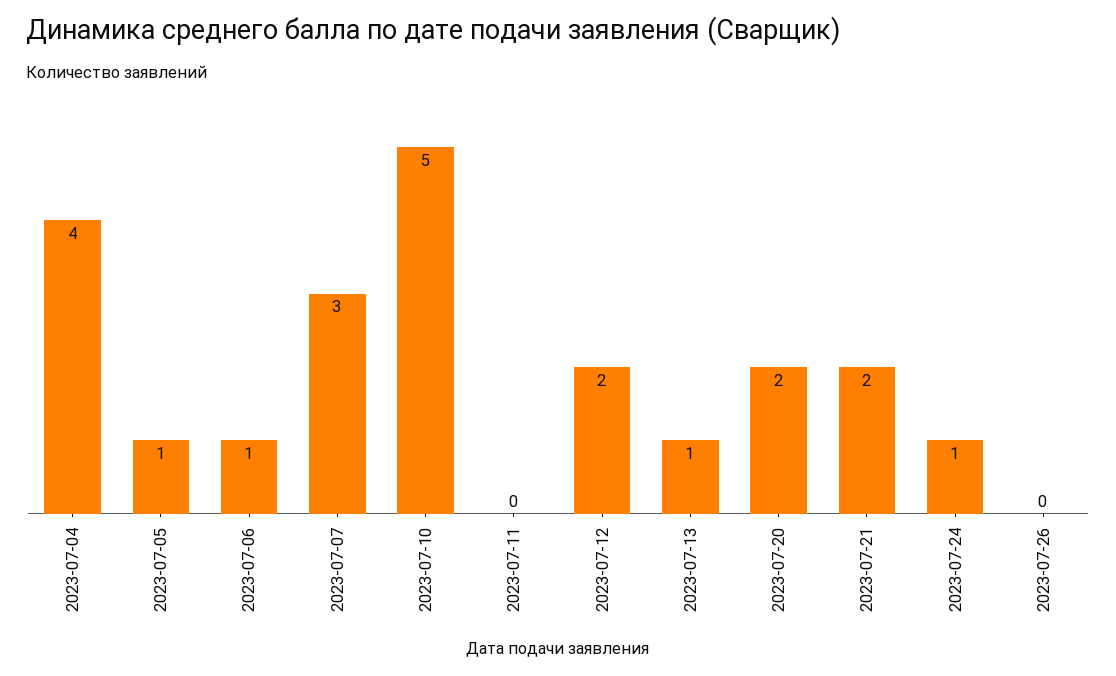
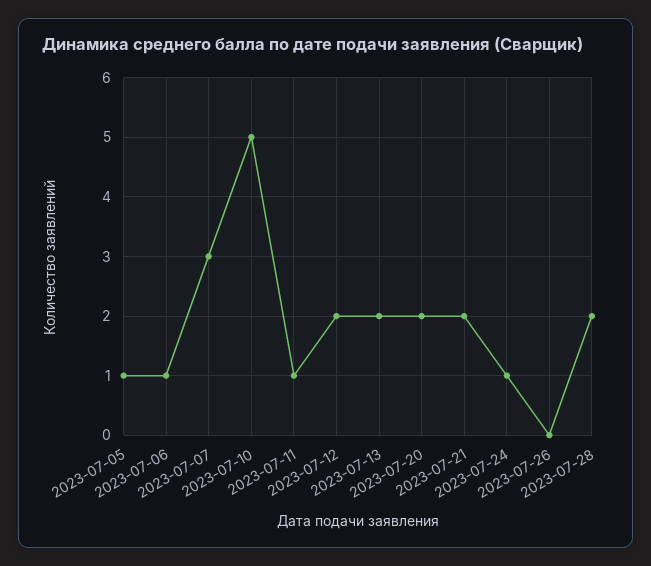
2023-07-04: 4 -> none
2023-07-11: 0 -> 1
2023-07-13: 1 -> 2
2023-07-28: none -> 2

